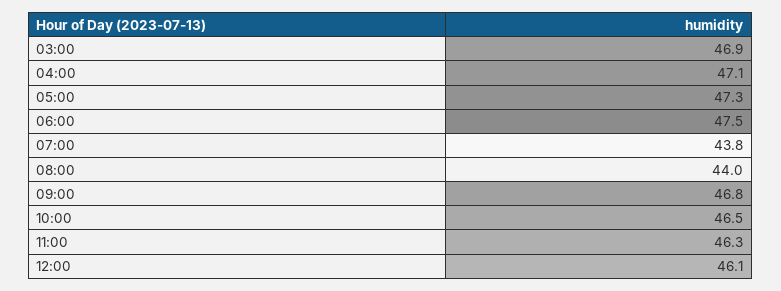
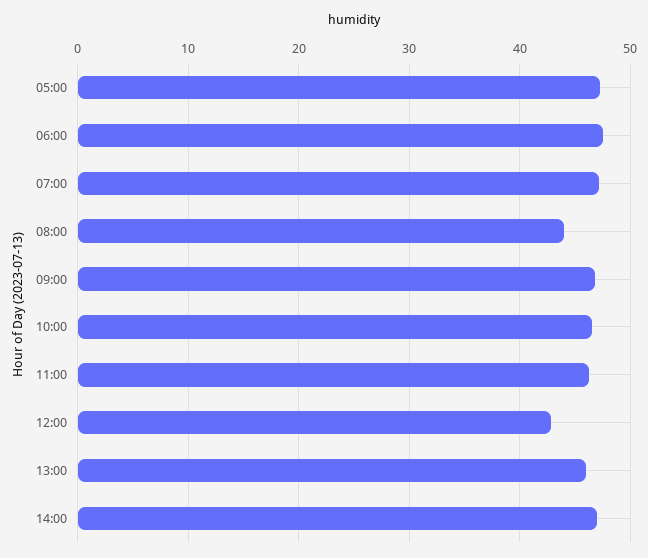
03:00: 46.9 -> none
04:00: 47.1 -> none
07:00: 43.8 -> 47
12:00: 46.1 -> 43
13:00: none -> 46
14:00: none -> 47

